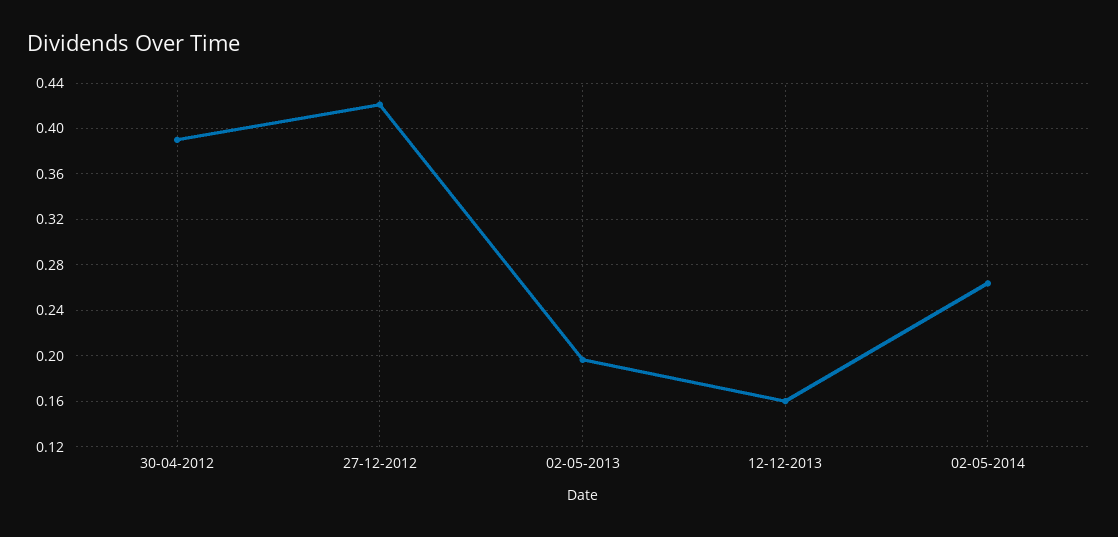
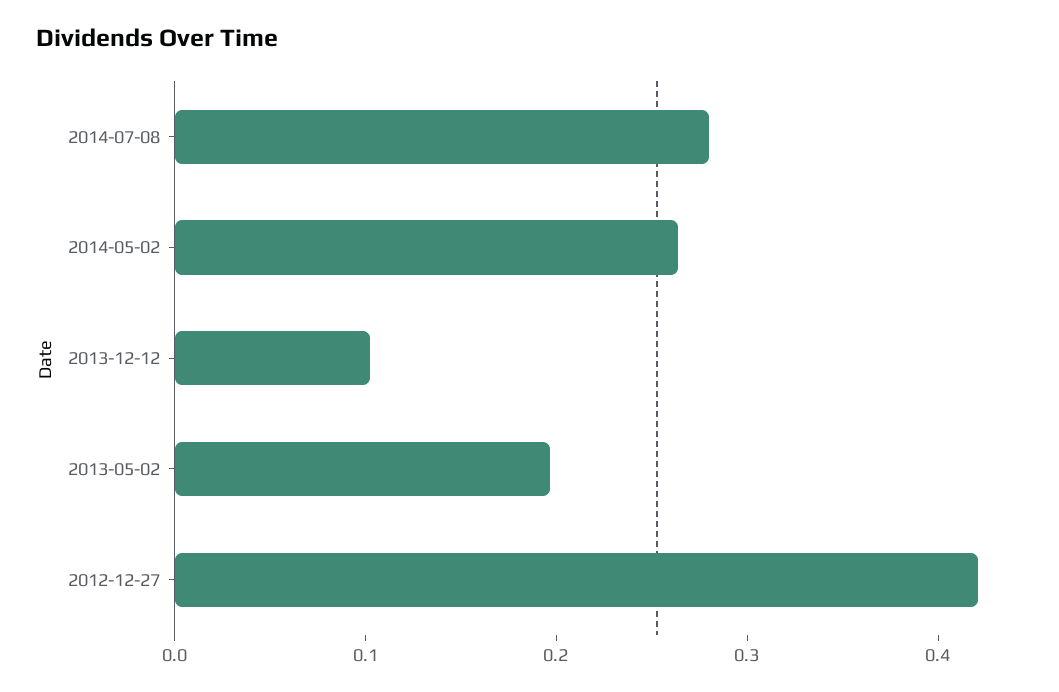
30-04-2012: 0.39 -> none
12-12-2013: 0.16 -> 0.1
2014-07-08: none -> 0.28

